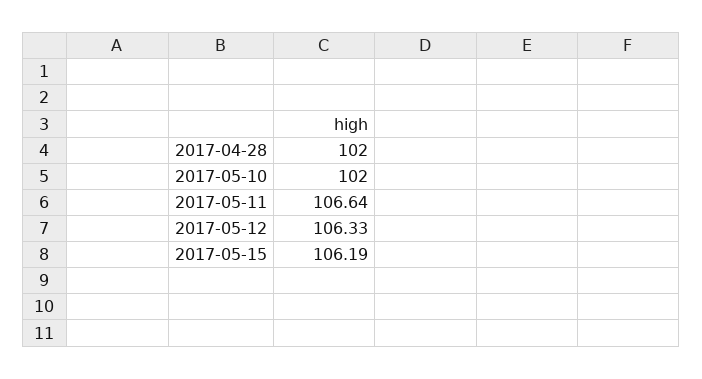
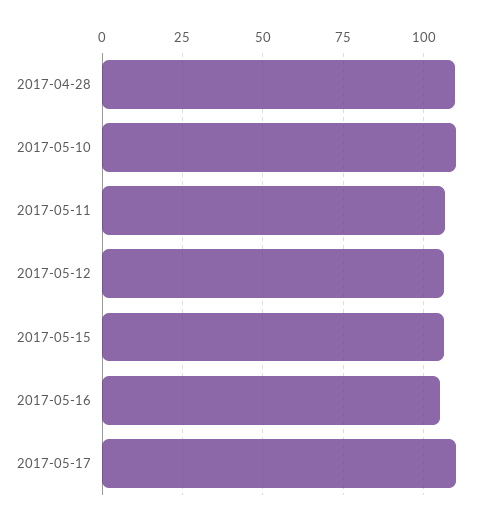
2017-04-28: 102 -> 110
2017-05-10: 102 -> 110
2017-05-16: none -> 105
2017-05-17: none -> 110

